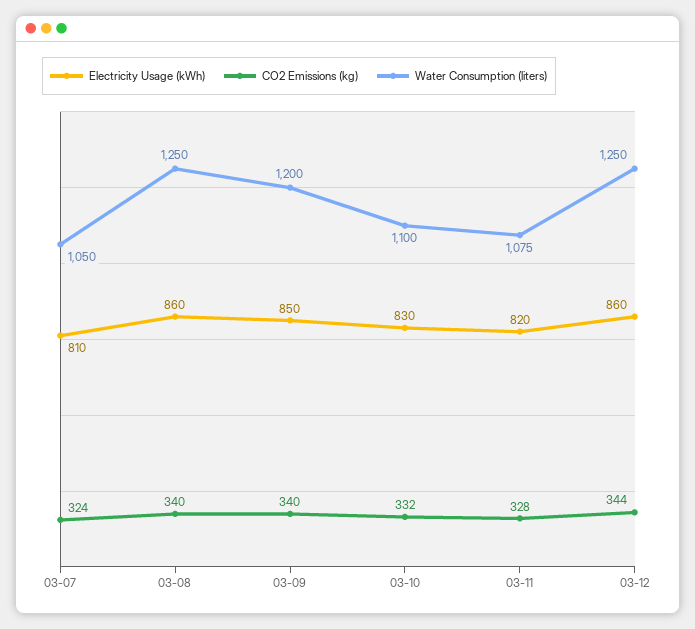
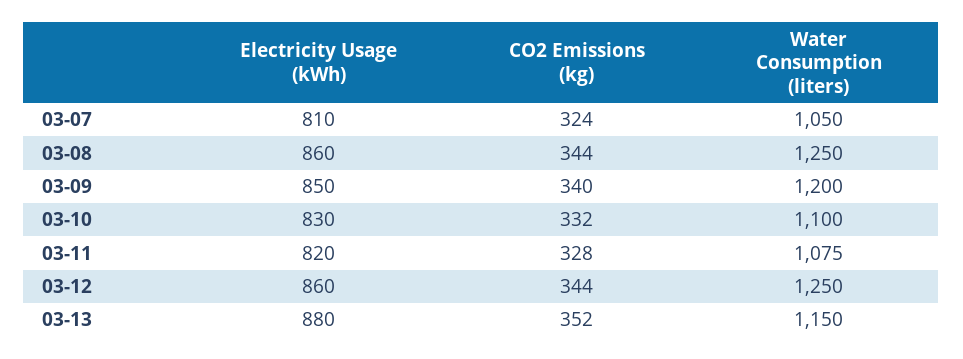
CO2 Emissions (kg), 03-08: 340 -> 344
Electricity Usage (kWh), 03-13: none -> 880
CO2 Emissions (kg), 03-13: none -> 352
Water Consumption (liters), 03-13: none -> 1150

